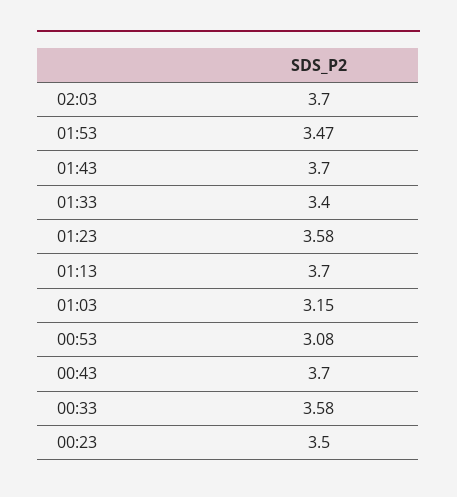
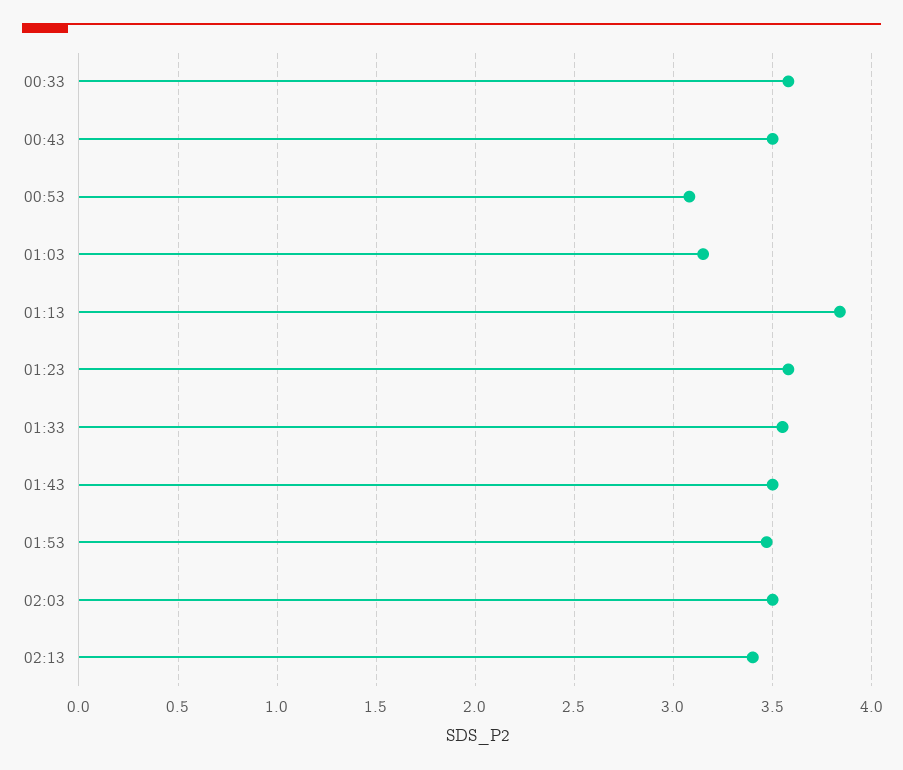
02:03: 3.7 -> 3.5
01:43: 3.7 -> 3.5
01:33: 3.4 -> 3.55
01:13: 3.7 -> 3.85
00:43: 3.7 -> 3.5
00:23: 3.5 -> none
02:13: none -> 3.4

